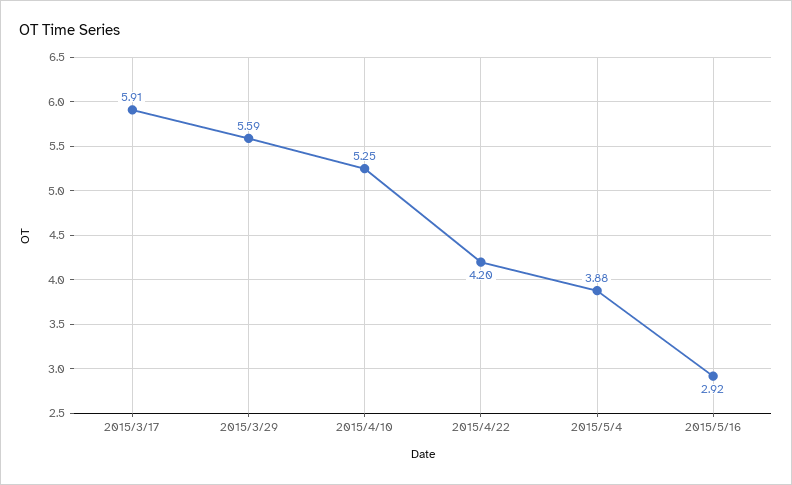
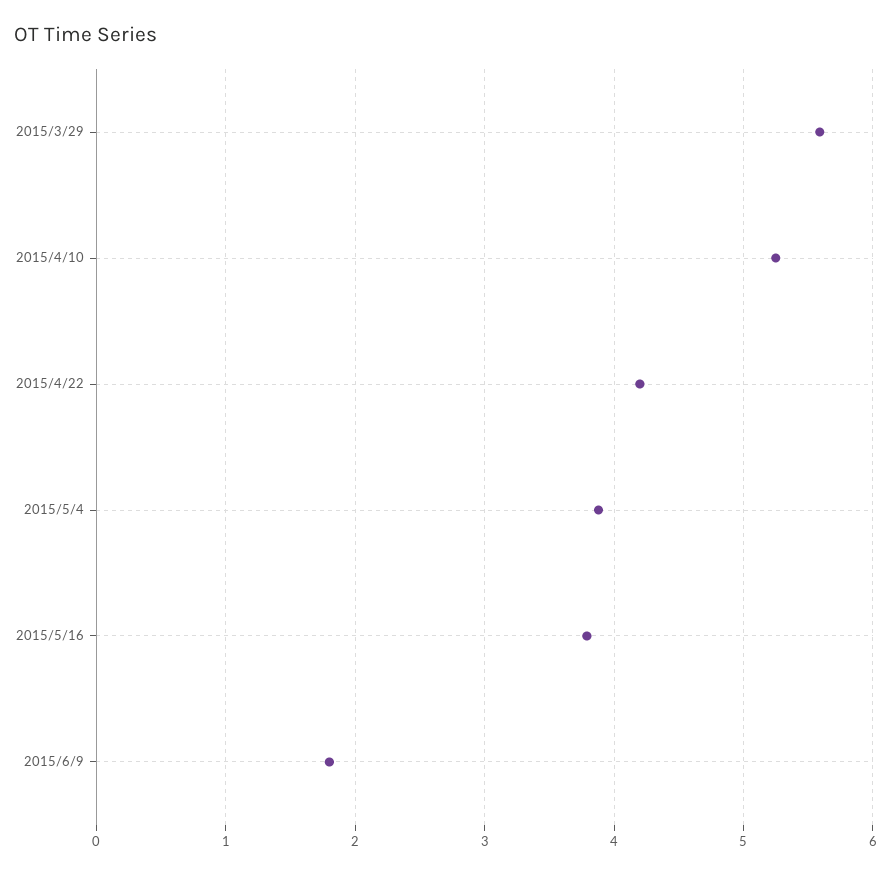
2015/3/17: 5.91 -> none
2015/5/16: 2.92 -> 3.8
2015/6/9: none -> 1.8

